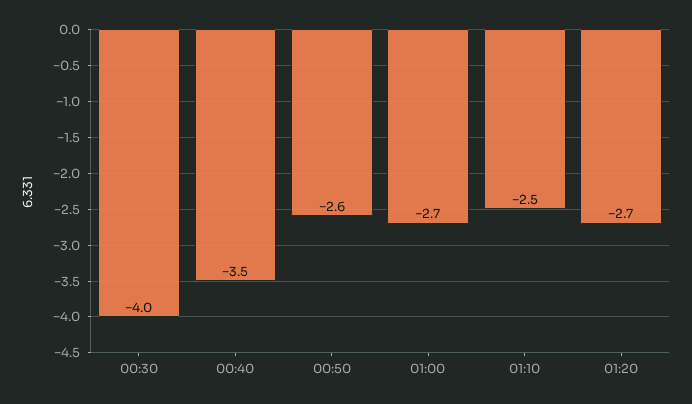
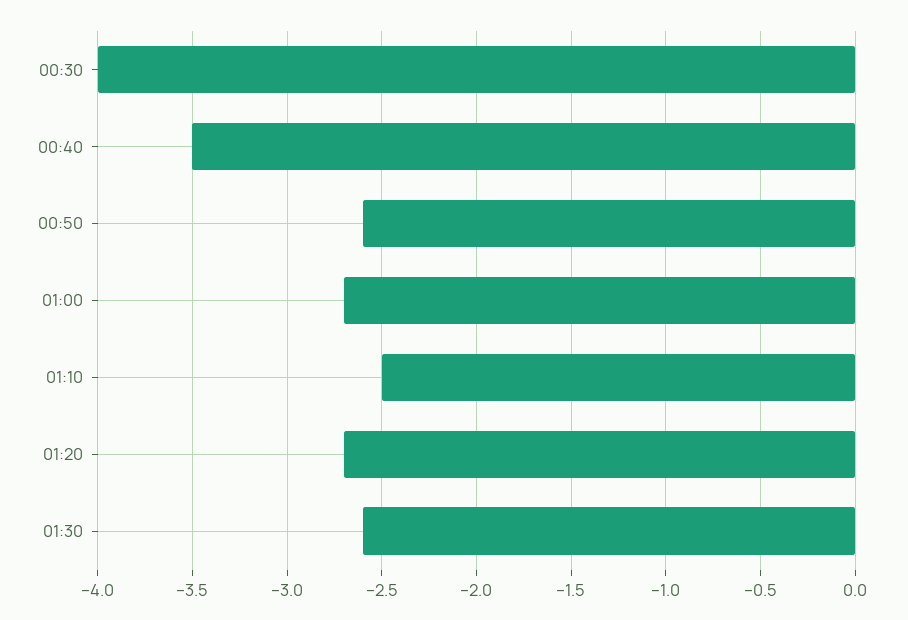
01:30: none -> -2.6

